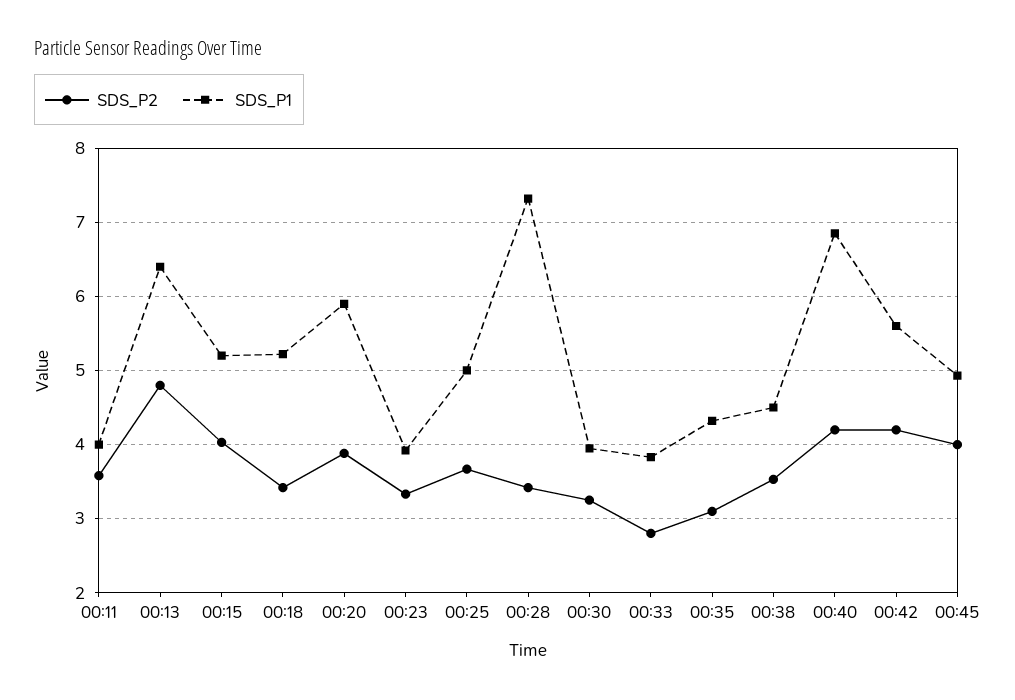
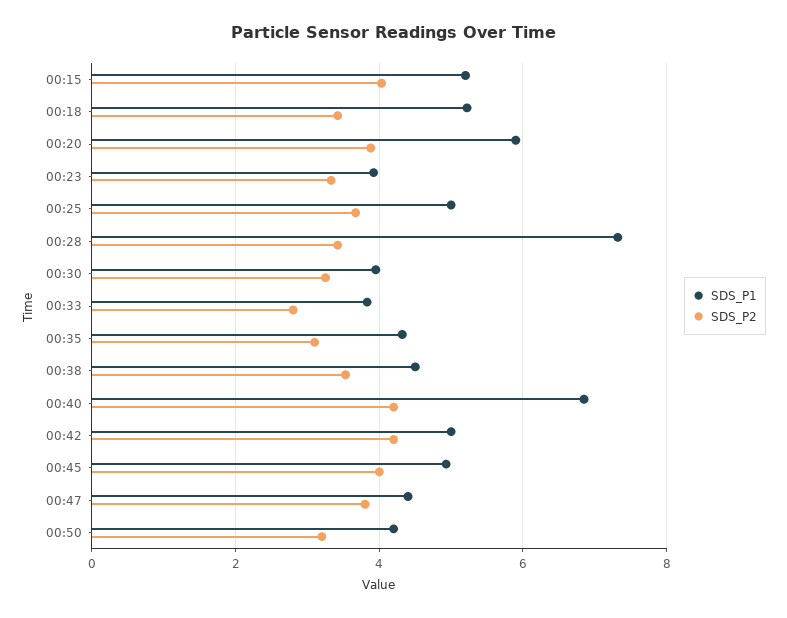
SDS_P2, 00:11: 3.6 -> none
SDS_P1, 00:11: 4 -> none
SDS_P2, 00:13: 4.8 -> none
SDS_P1, 00:13: 6.4 -> none
SDS_P1, 00:42: 5.6 -> 5
SDS_P1, 00:47: none -> 4.4
SDS_P2, 00:47: none -> 3.8
SDS_P1, 00:50: none -> 4.2
SDS_P2, 00:50: none -> 3.2

